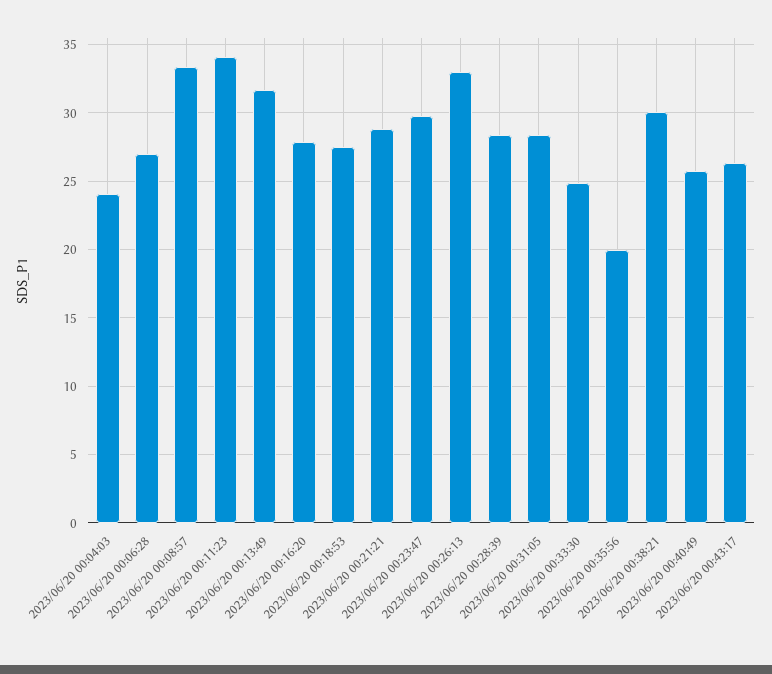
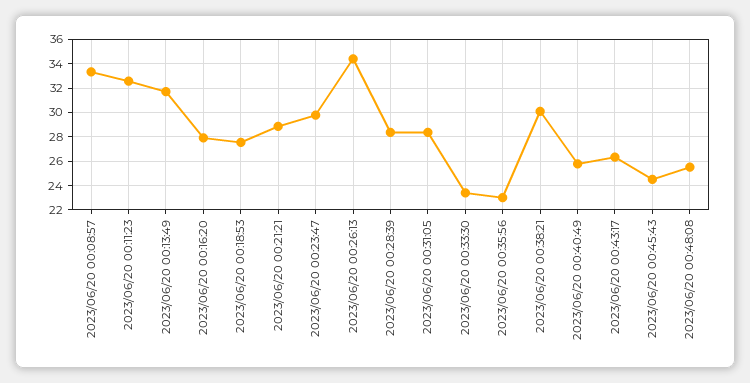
2023/06/20 00:04:03: 24 -> none
2023/06/20 00:06:28: 27 -> none
2023/06/20 00:11:23: 34 -> 32.5
2023/06/20 00:26:13: 33 -> 34.5
2023/06/20 00:33:30: 25 -> 23.5
2023/06/20 00:35:56: 20 -> 23
2023/06/20 00:45:43: none -> 24.5
2023/06/20 00:48:08: none -> 25.5

